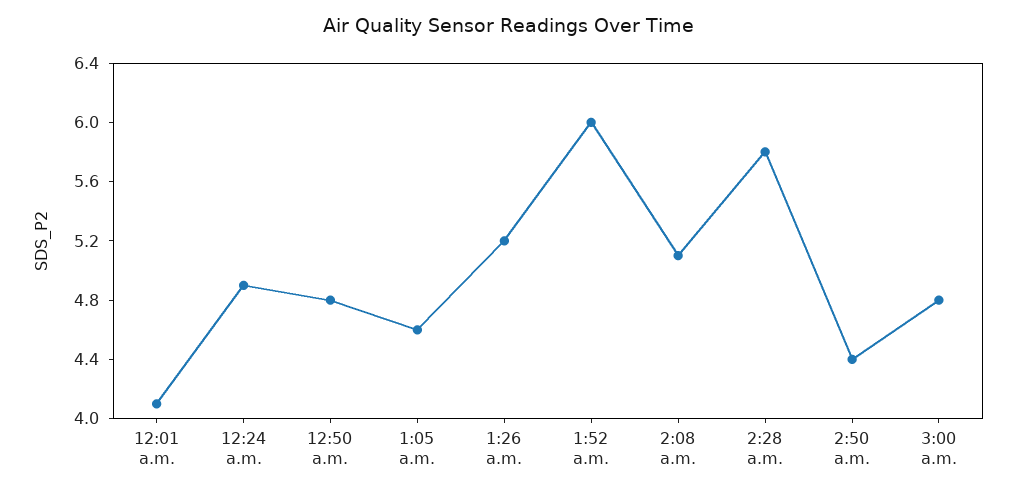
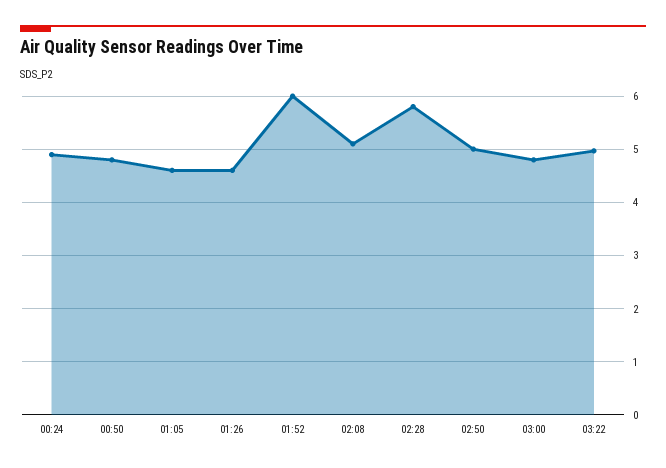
12:01 a.m.: 4.1 -> none
1:26 a.m.: 5.2 -> 4.6
2:50 a.m.: 4.4 -> 5
03:22: none -> 5

